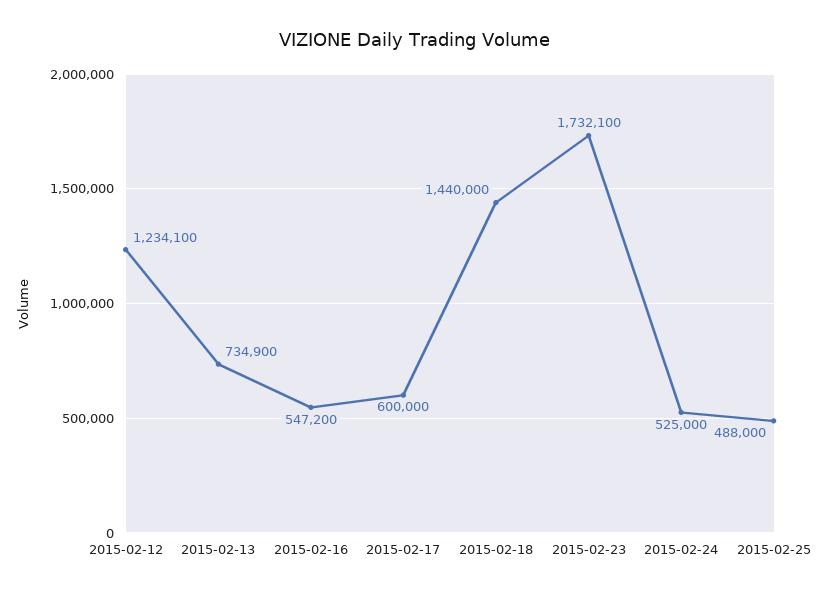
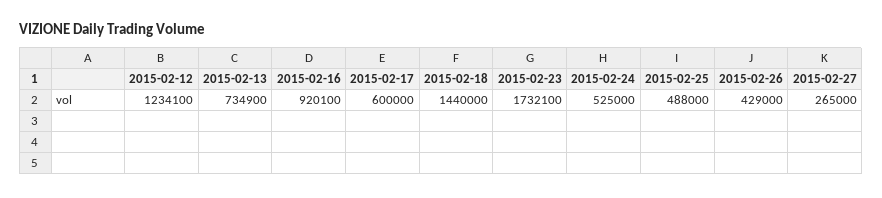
2015-02-16: 547200 -> 920100
2015-02-26: none -> 429000
2015-02-27: none -> 265000

